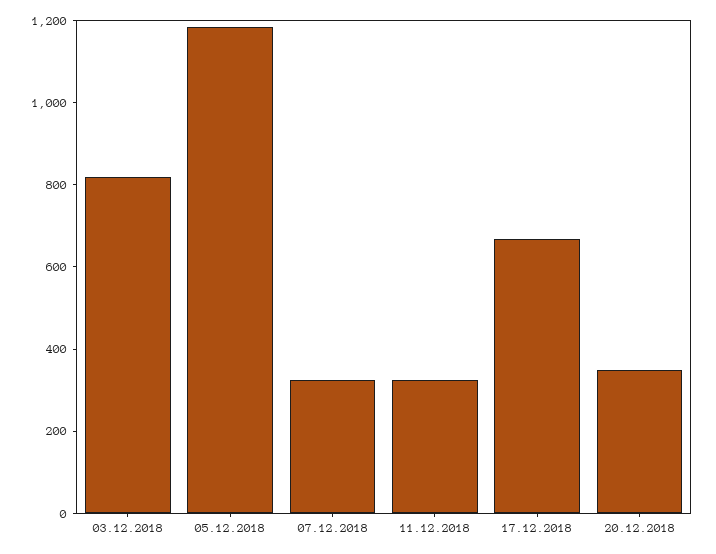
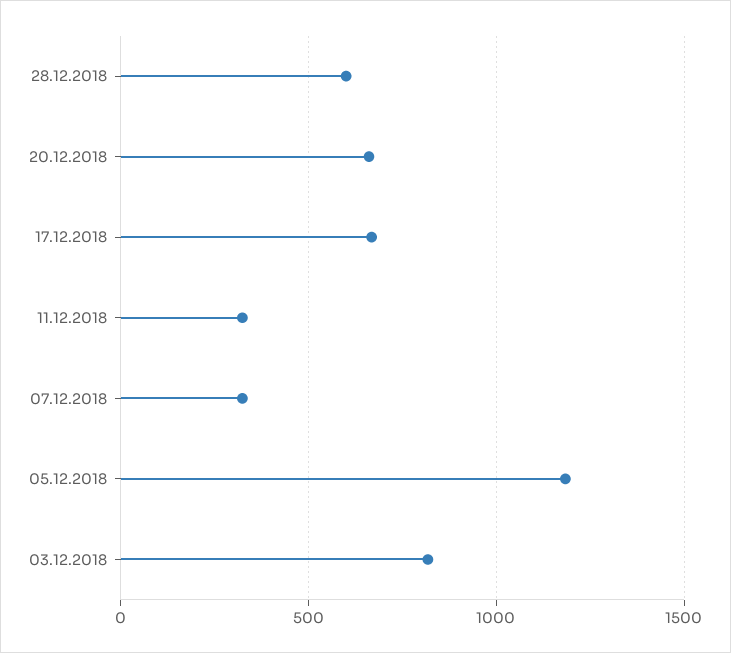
20.12.2018: 350 -> 650
28.12.2018: none -> 600

